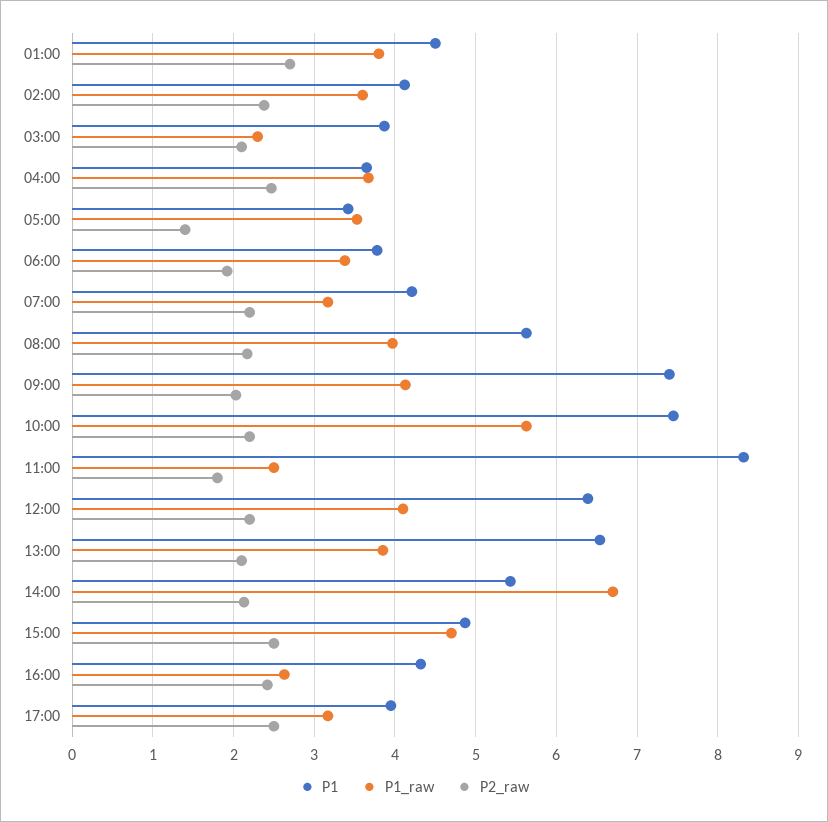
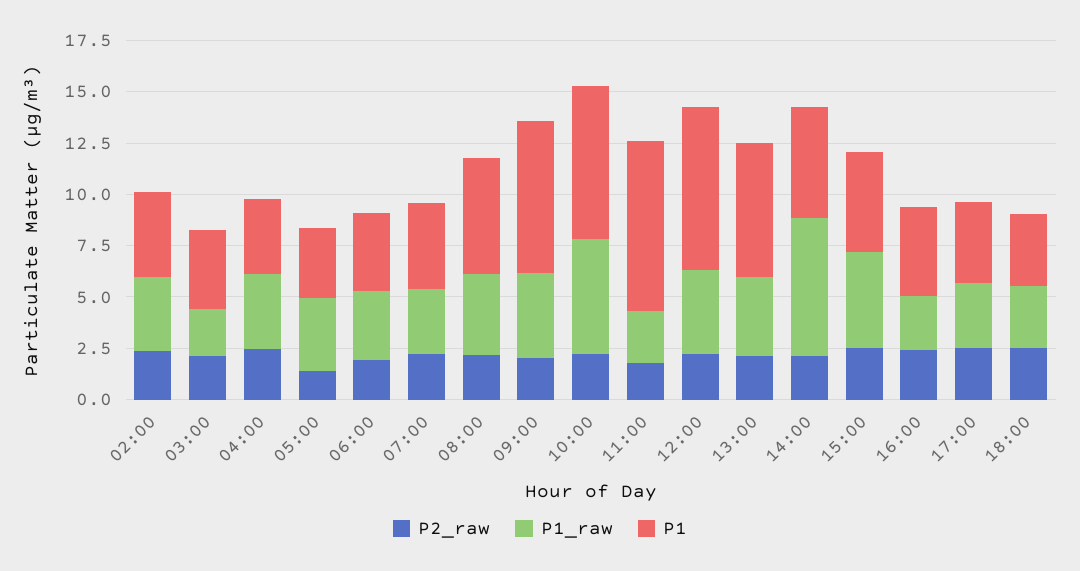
P1, 01:00: 4.5 -> none
P1_raw, 01:00: 3.8 -> none
P2_raw, 01:00: 2.7 -> none
P1, 12:00: 6.4 -> 8
P2_raw, 18:00: none -> 2.5
P1_raw, 18:00: none -> 3
P1, 18:00: none -> 3.5

